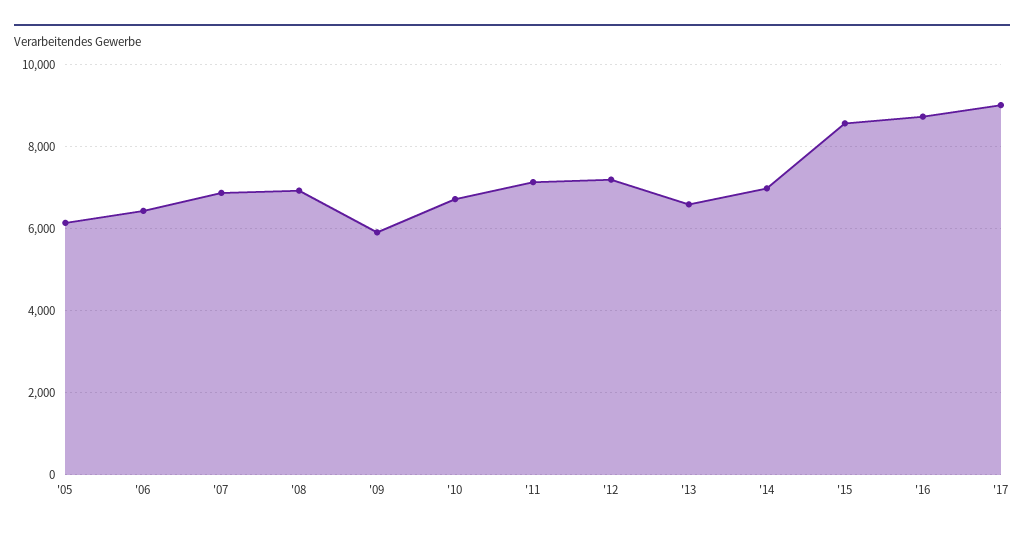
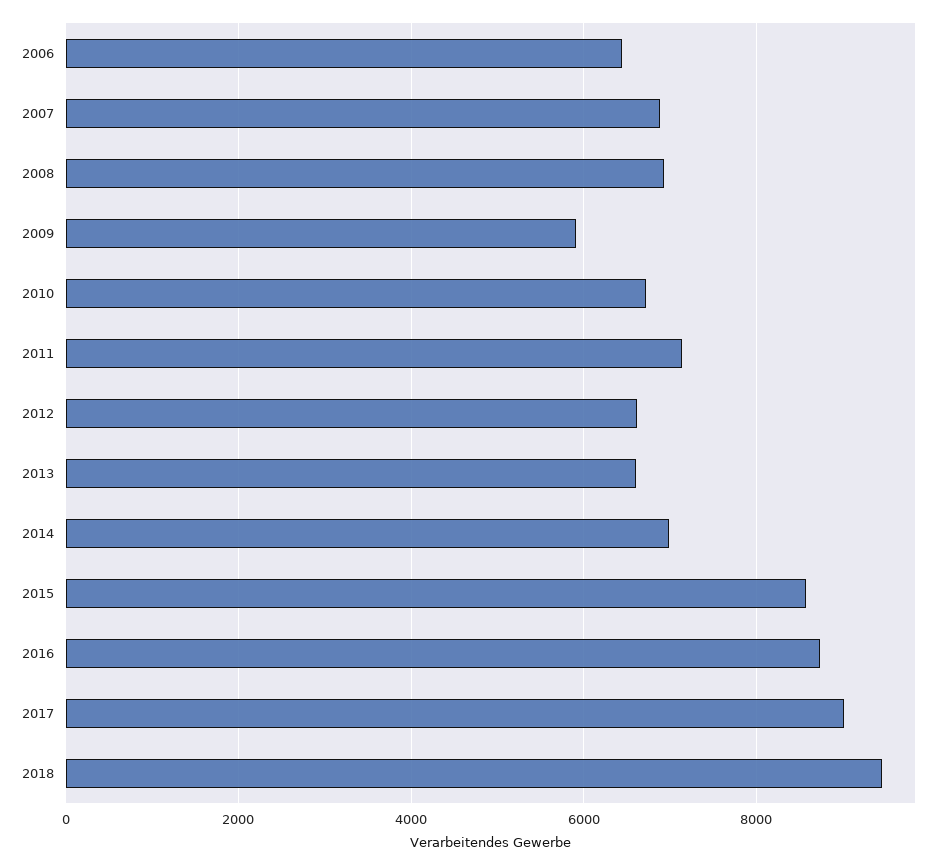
'05: 6200 -> none
'12: 7200 -> 6600
2018: none -> 9400

